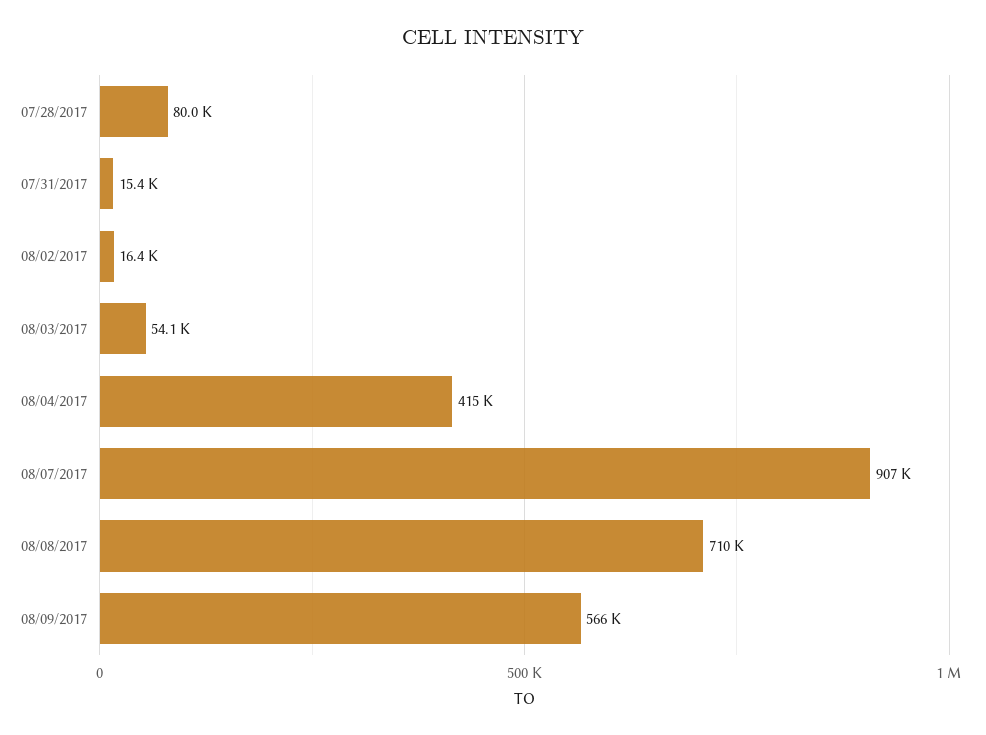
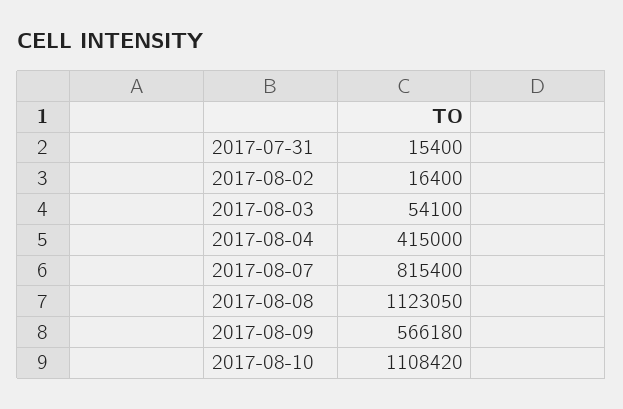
07/28/2017: 80000 -> none
08/07/2017: 907000 -> 815400
08/08/2017: 710000 -> 1123050
2017-08-10: none -> 1108420

